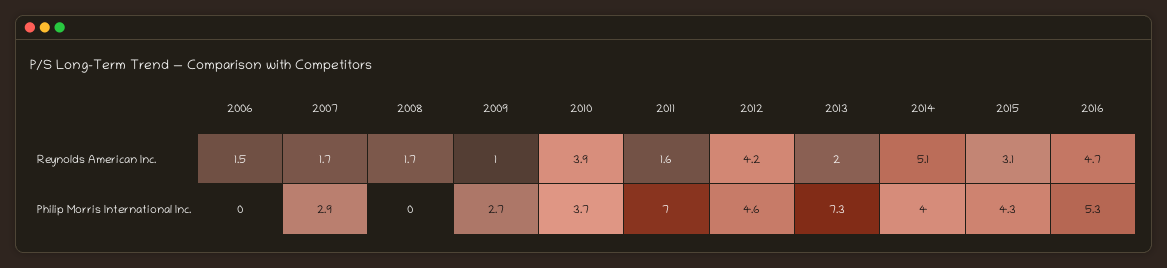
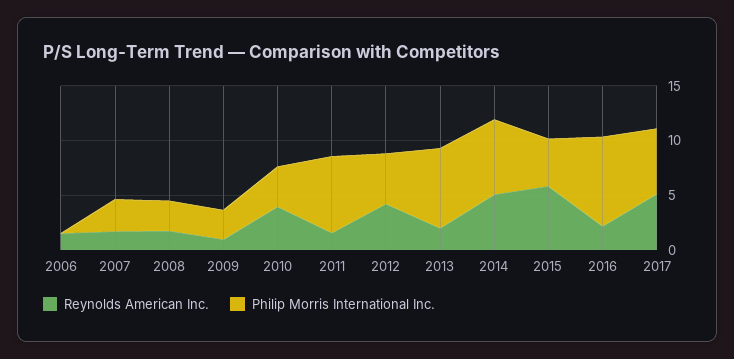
Reynolds American Inc., 2015: 3.1 -> 6
Reynolds American Inc., 2016: 4.7 -> 2
Philip Morris International Inc., 2008: 0 -> 3
Philip Morris International Inc., 2014: 4 -> 7
Philip Morris International Inc., 2016: 5.3 -> 8
Reynolds American Inc., 2017: none -> 5
Philip Morris International Inc., 2017: none -> 6

